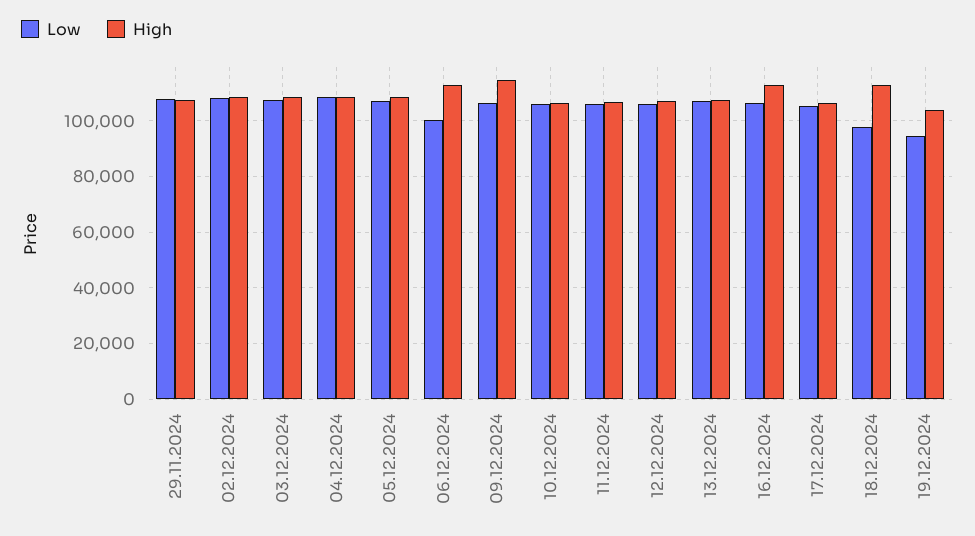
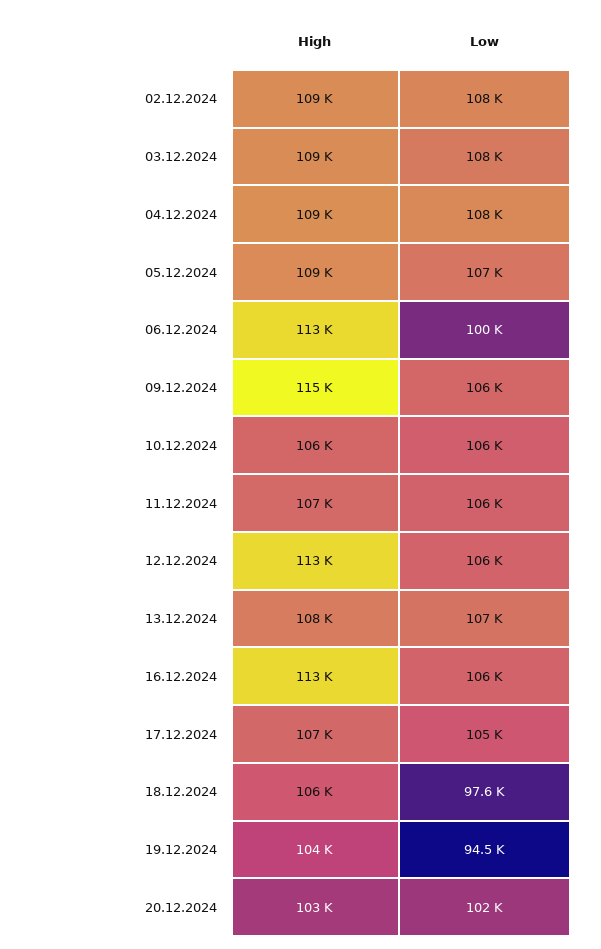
Low, 29.11.2024: 107500 -> none
High, 29.11.2024: 107500 -> none
High, 12.12.2024: 107500 -> 113000
High, 18.12.2024: 112500 -> 106000
High, 20.12.2024: none -> 103000
Low, 20.12.2024: none -> 102000

